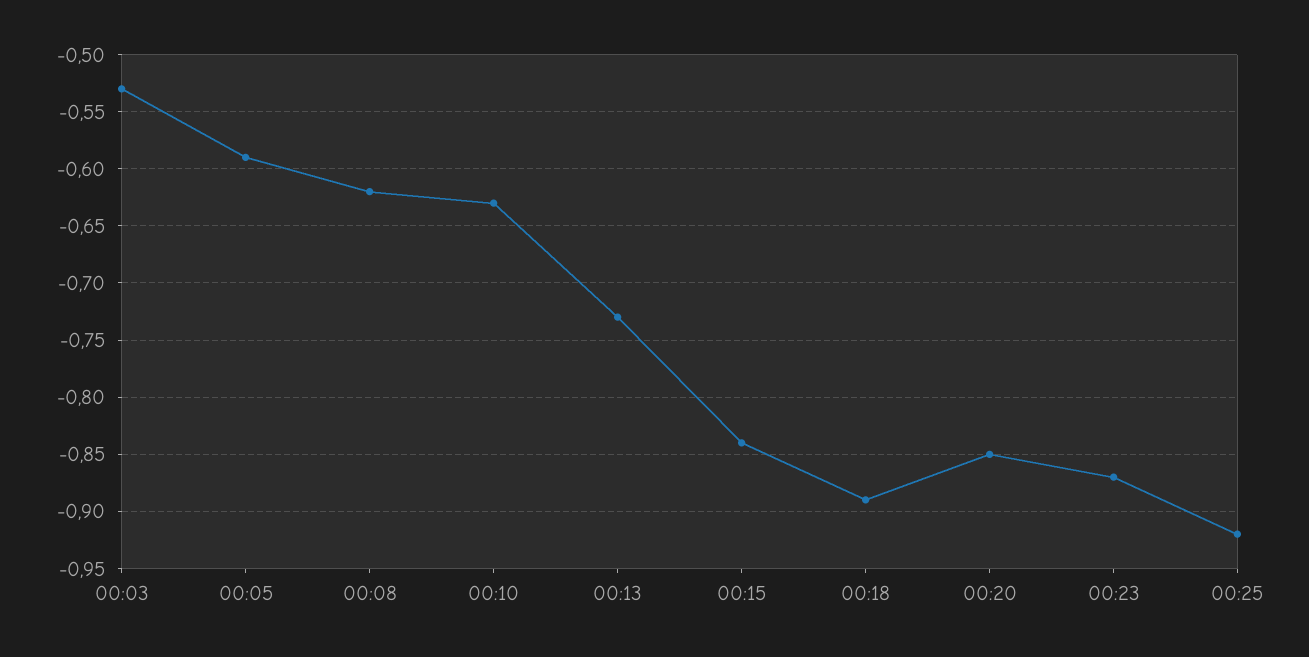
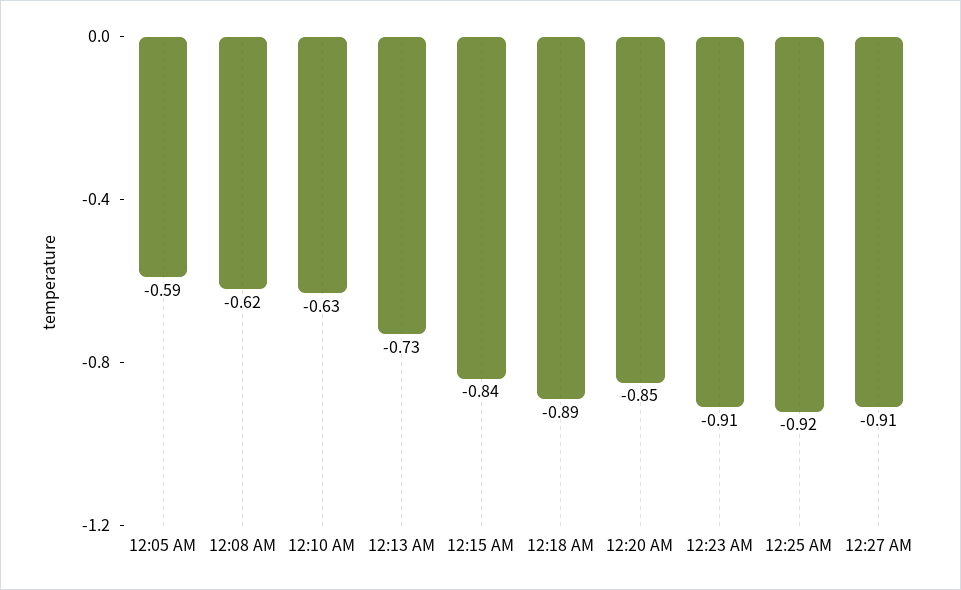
00:03: -0.53 -> none
00:23: -0.87 -> -0.91
12:27 AM: none -> -0.91

